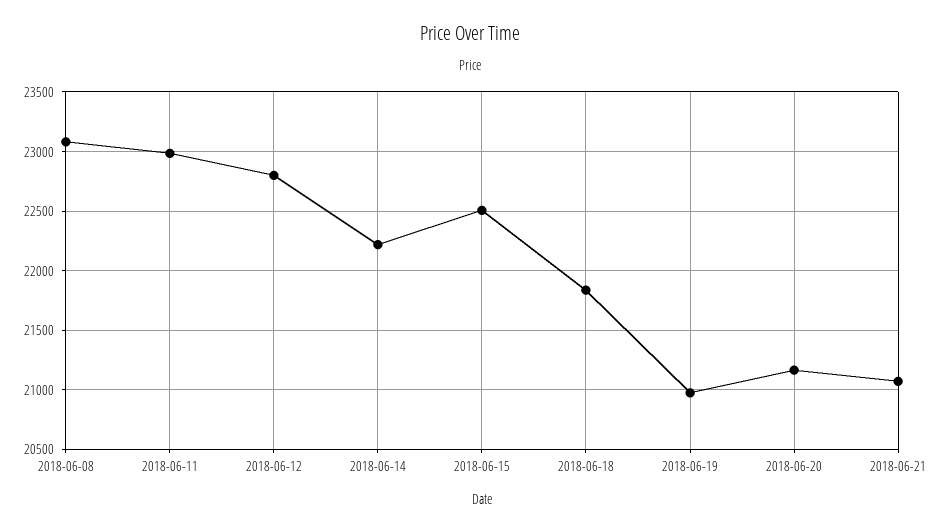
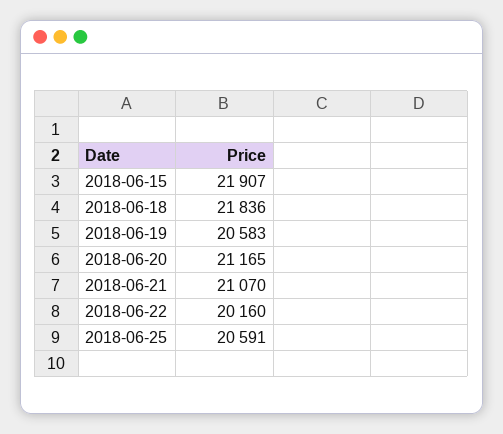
2018-06-08: 23100 -> none
2018-06-11: 23000 -> none
2018-06-12: 22800 -> none
2018-06-14: 22200 -> none
2018-06-15: 22500 -> 21907
2018-06-19: 21000 -> 20583
2018-06-22: none -> 20160
2018-06-25: none -> 20591

